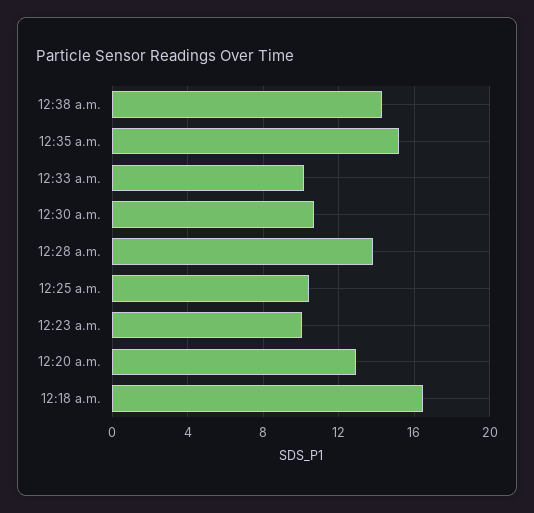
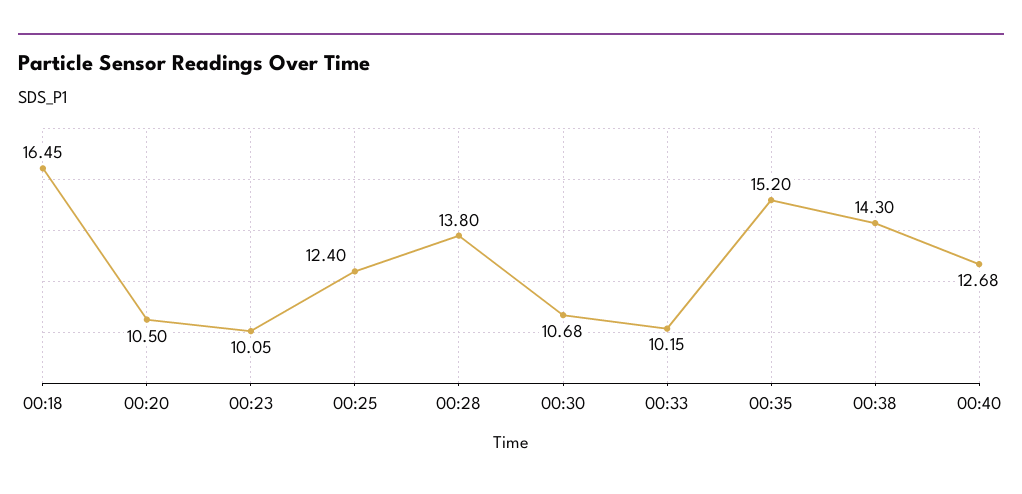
12:25 a.m.: 10.5 -> 12.4
12:20 a.m.: 13 -> 10.5
00:40: none -> 12.68

